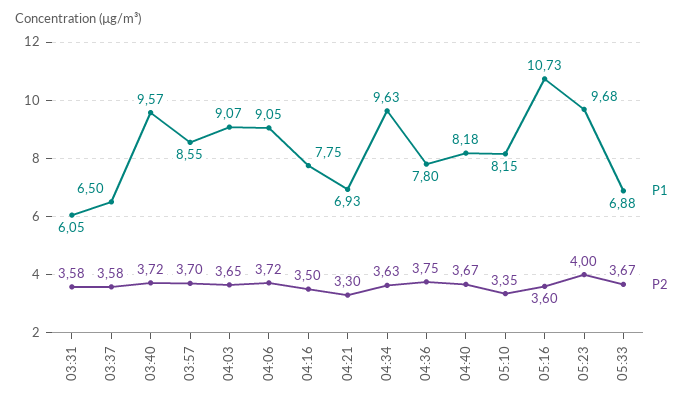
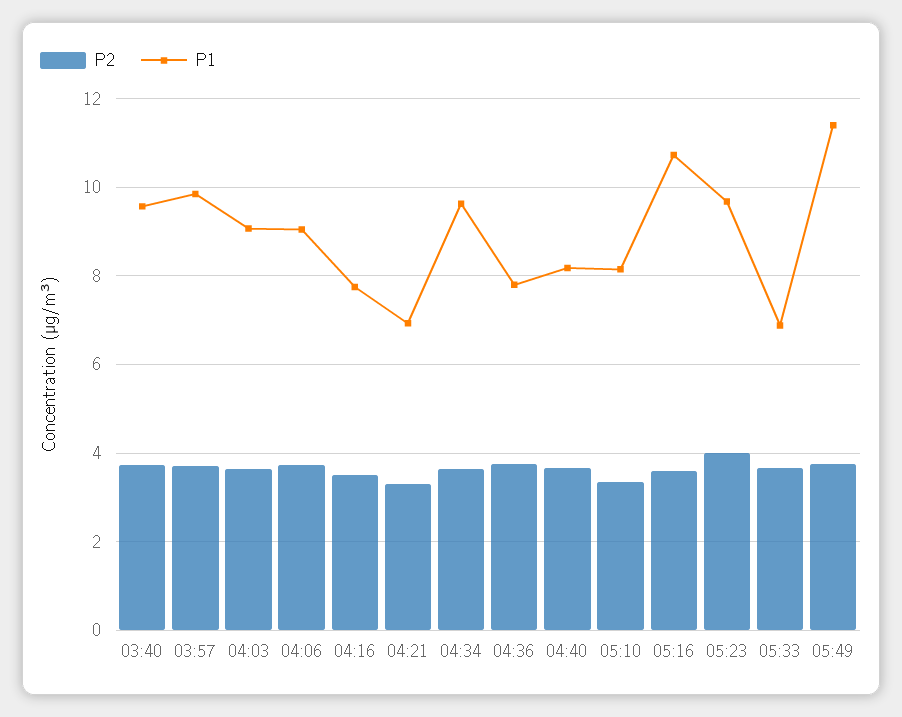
P1, 03:31: 6.05 -> none
P2, 03:31: 3.58 -> none
P1, 03:37: 6.5 -> none
P2, 03:37: 3.58 -> none
P1, 03:57: 8.55 -> 9.8
P2, 05:49: none -> 3.8
P1, 05:49: none -> 11.4

